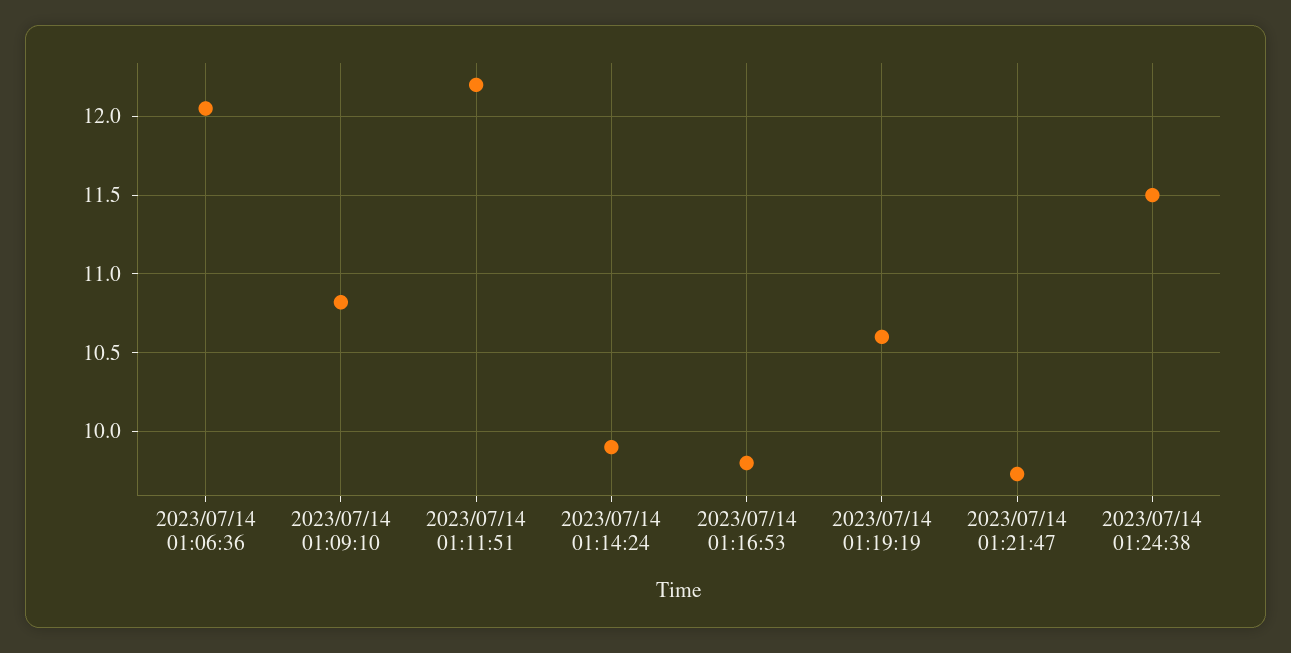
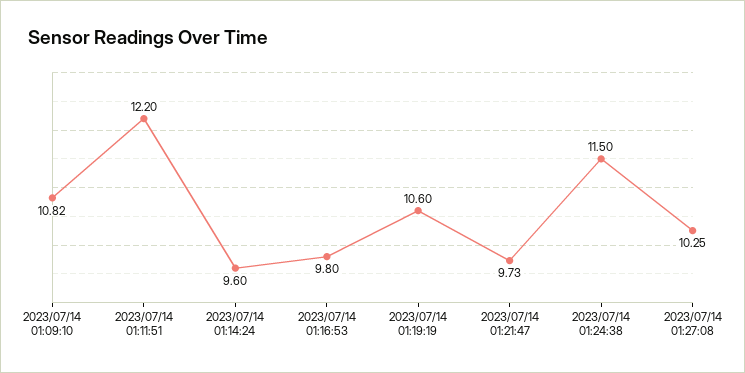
2023/07/14 01:06:36: 12.05 -> none
2023/07/14 01:14:24: 9.9 -> 9.6
2023/07/14 01:27:08: none -> 10.25

